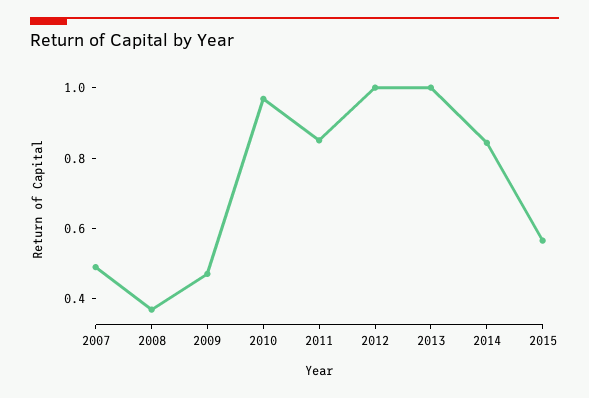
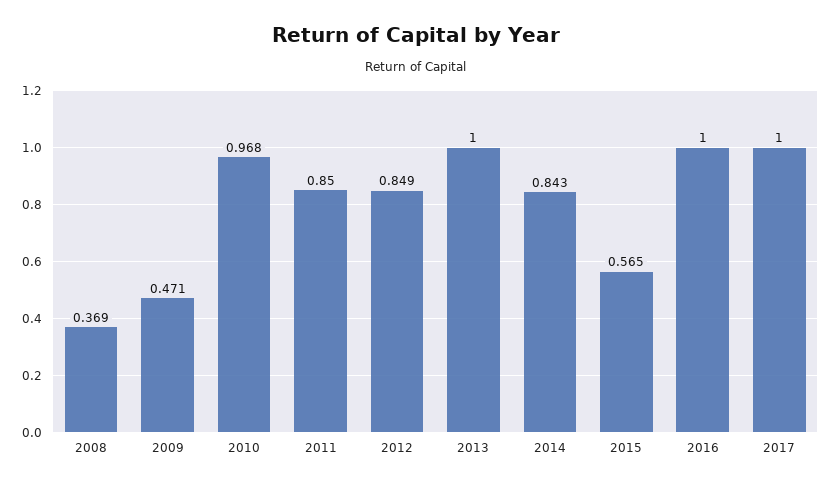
2007: 0.5 -> none
2012: 1 -> 0.849
2016: none -> 1
2017: none -> 1

